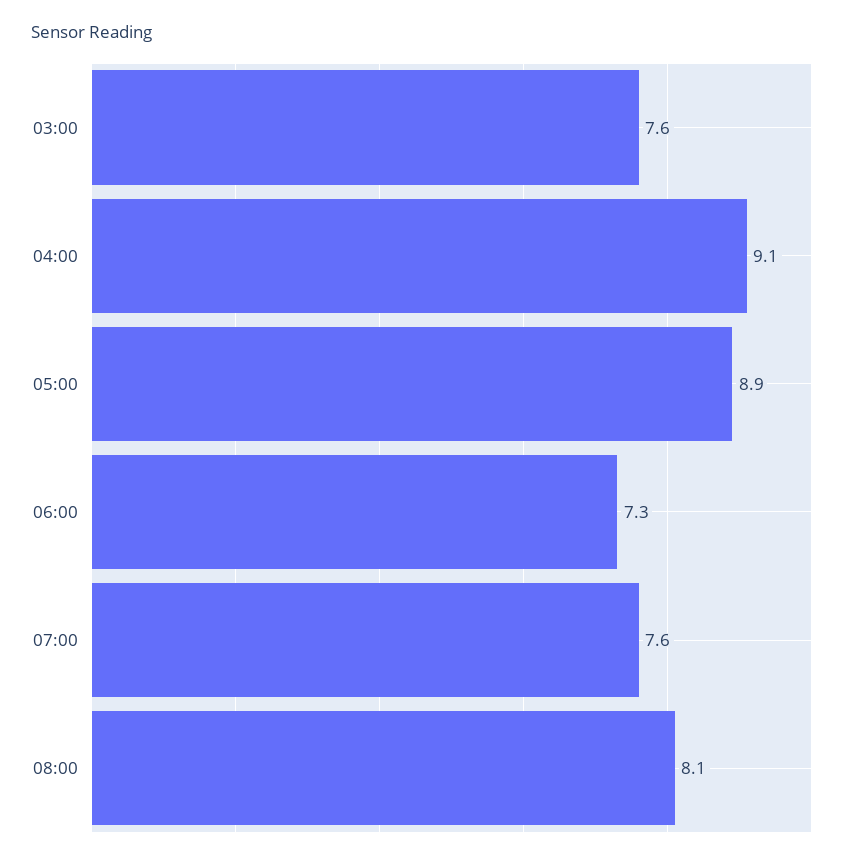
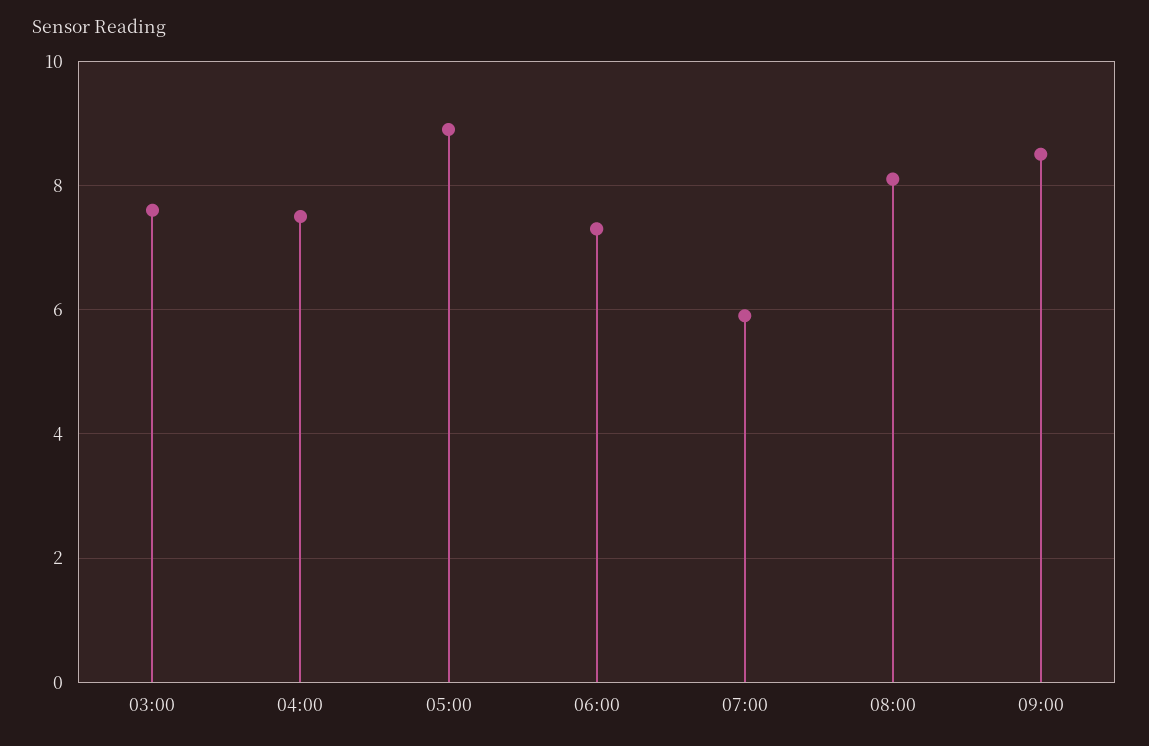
04:00: 9.1 -> 7.5
07:00: 7.6 -> 6
09:00: none -> 8.5

